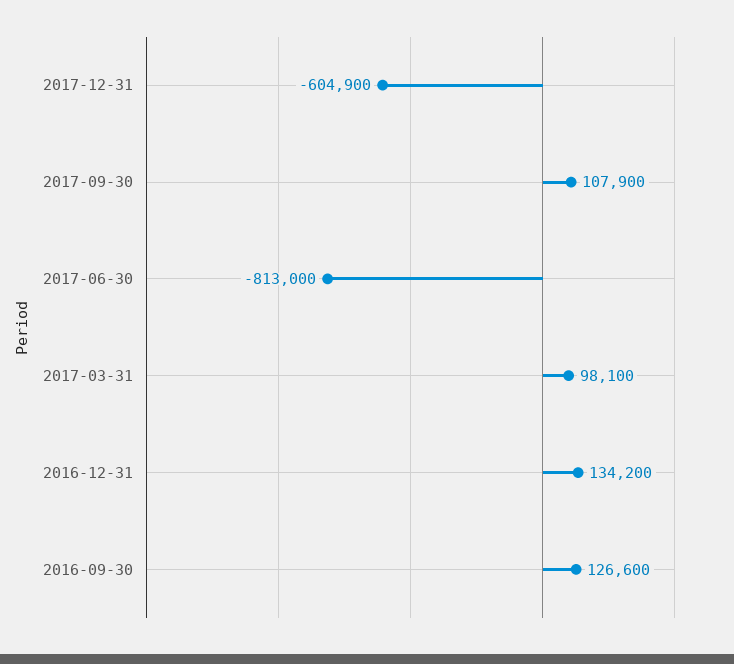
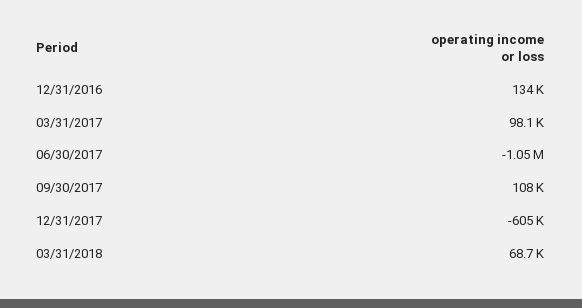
2017-06-30: -813000 -> -1050000
2016-09-30: 126600 -> none
03/31/2018: none -> 68700

